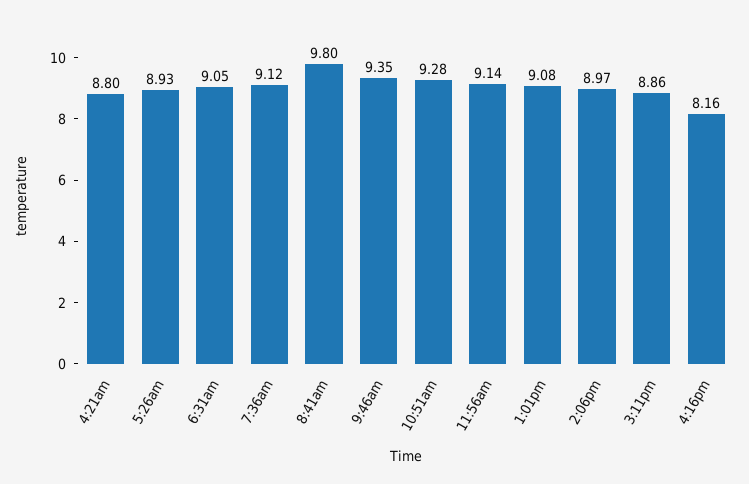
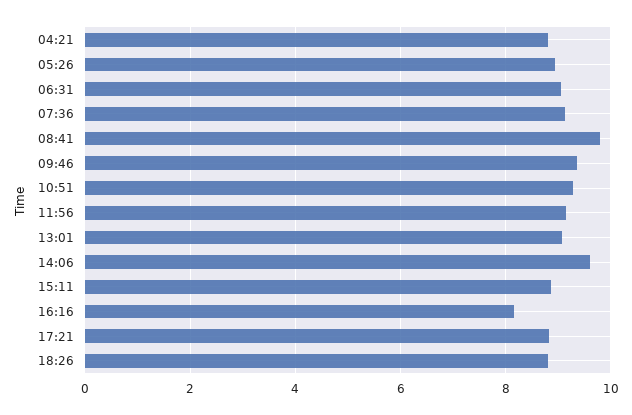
2:06pm: 8.97 -> 9.6
17:21: none -> 8.8
18:26: none -> 8.8

